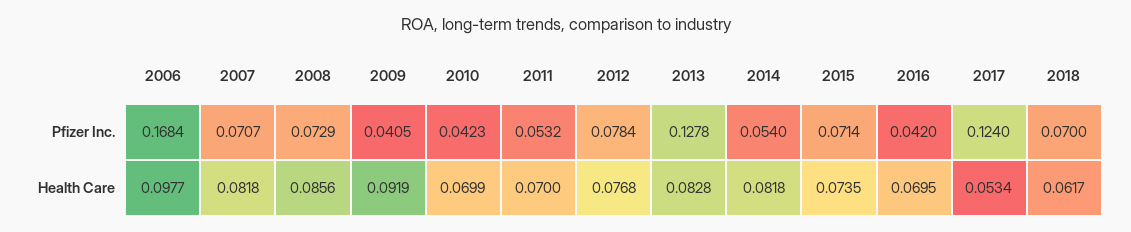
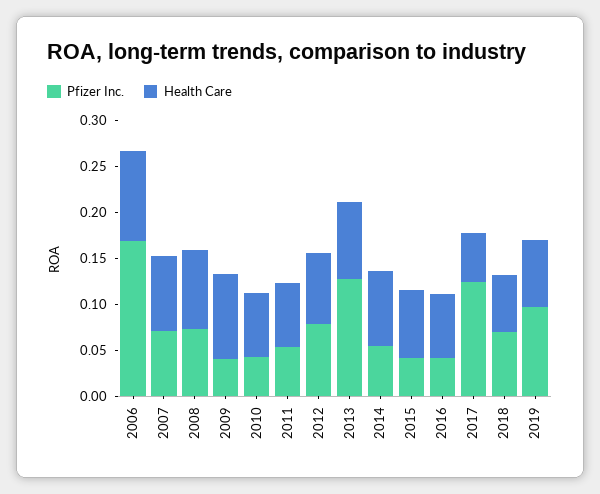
Pfizer Inc., 2015: 0.0714 -> 0.04
Pfizer Inc., 2019: none -> 0.1
Health Care, 2019: none -> 0.07

